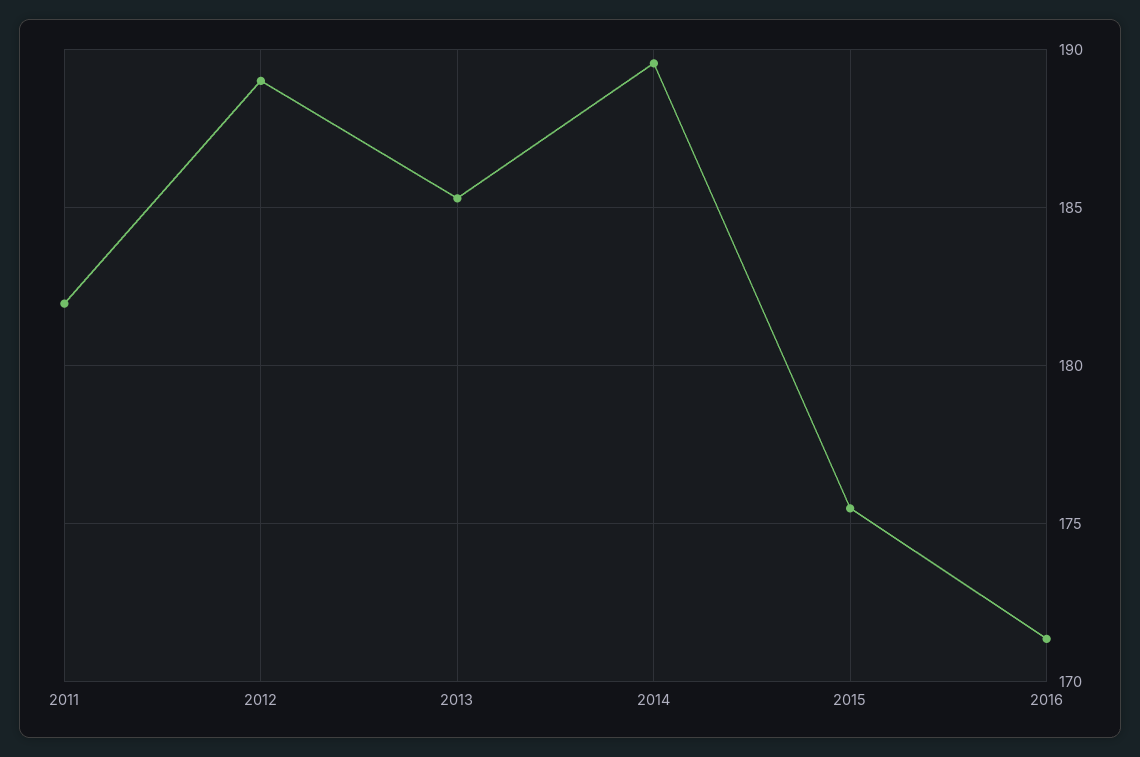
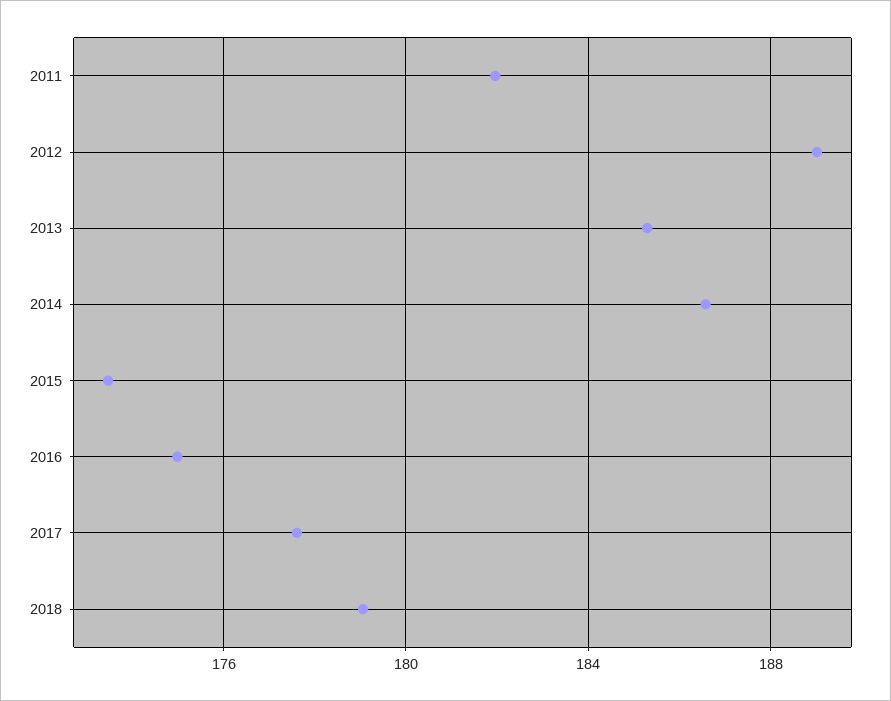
2014: 189.5 -> 186.5
2015: 175.5 -> 173.5
2016: 171.5 -> 175
2017: none -> 177.5
2018: none -> 179

